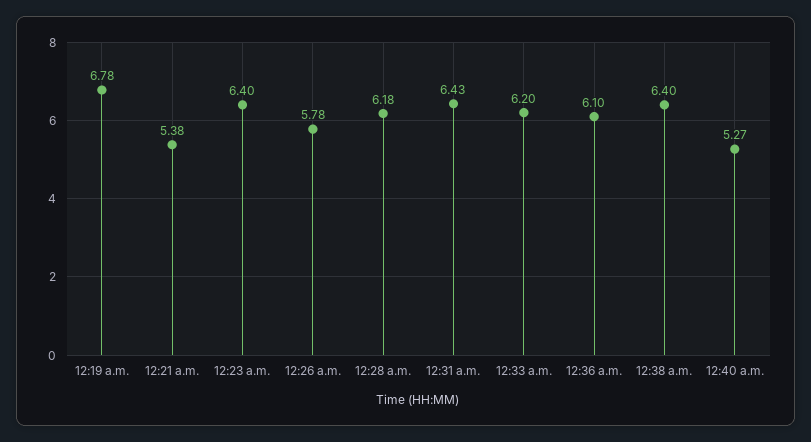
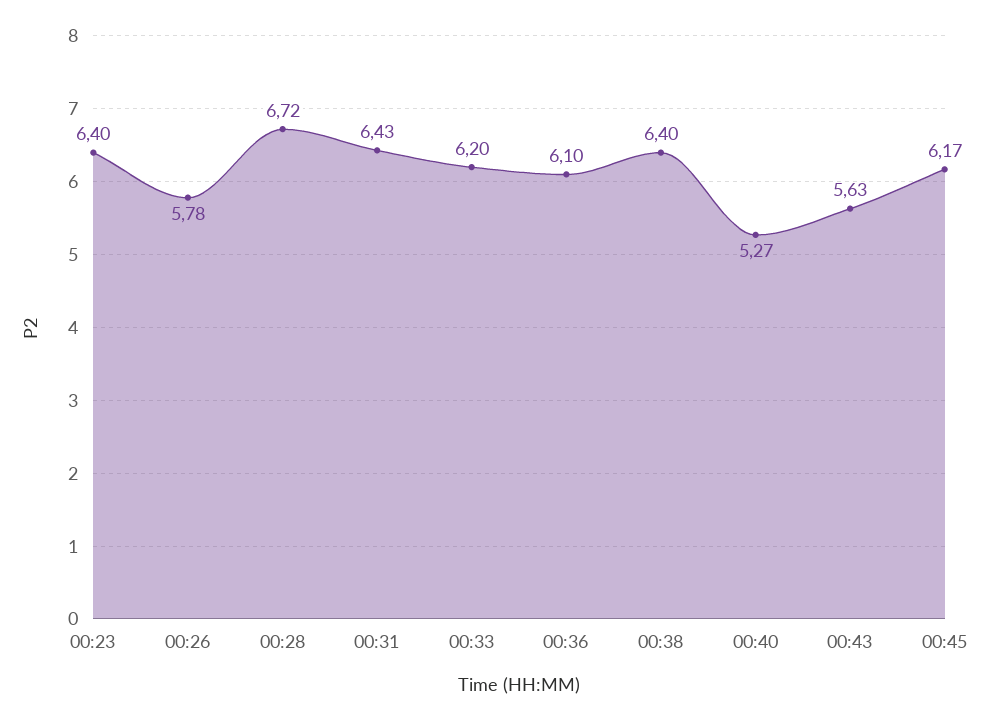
12:19 a.m.: 6.78 -> none
12:21 a.m.: 5.38 -> none
12:28 a.m.: 6.18 -> 6.72
00:43: none -> 5.63
00:45: none -> 6.17

